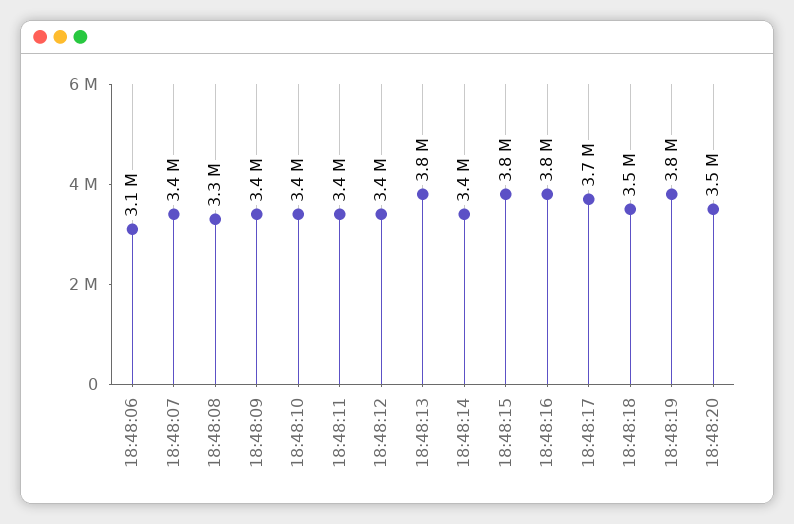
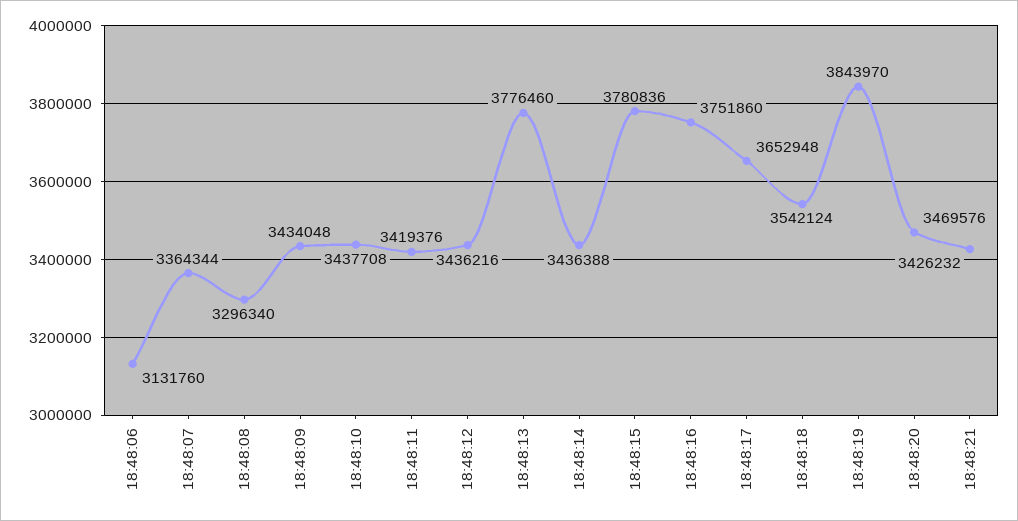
18:48:21: none -> 3426232

